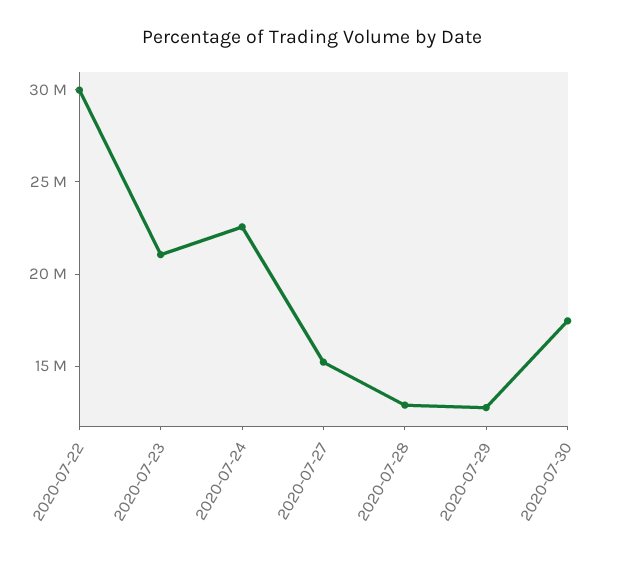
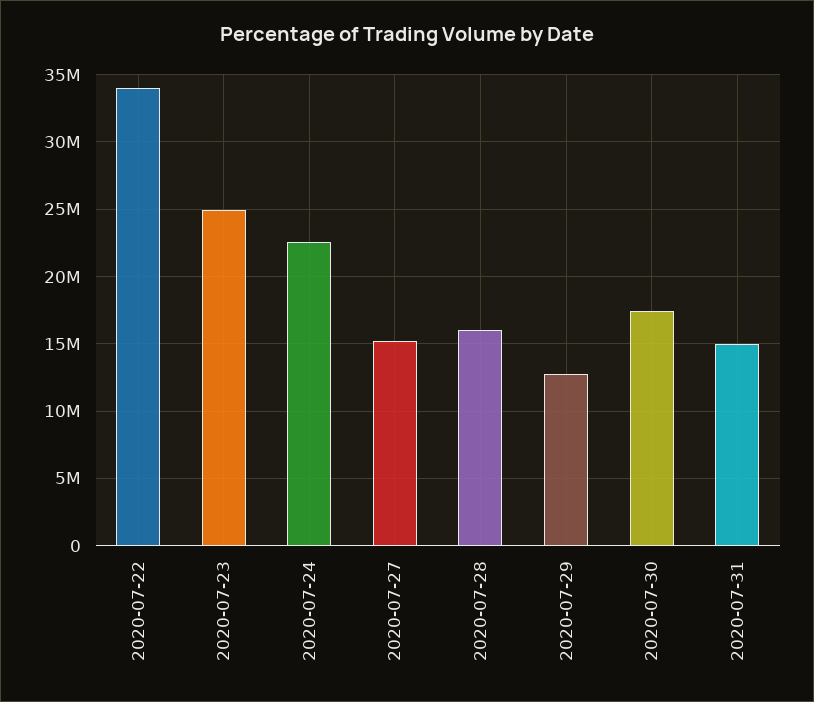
2020-07-22: 30000000 -> 34000000
2020-07-23: 21000000 -> 25000000
2020-07-28: 13000000 -> 16000000
2020-07-31: none -> 15000000

